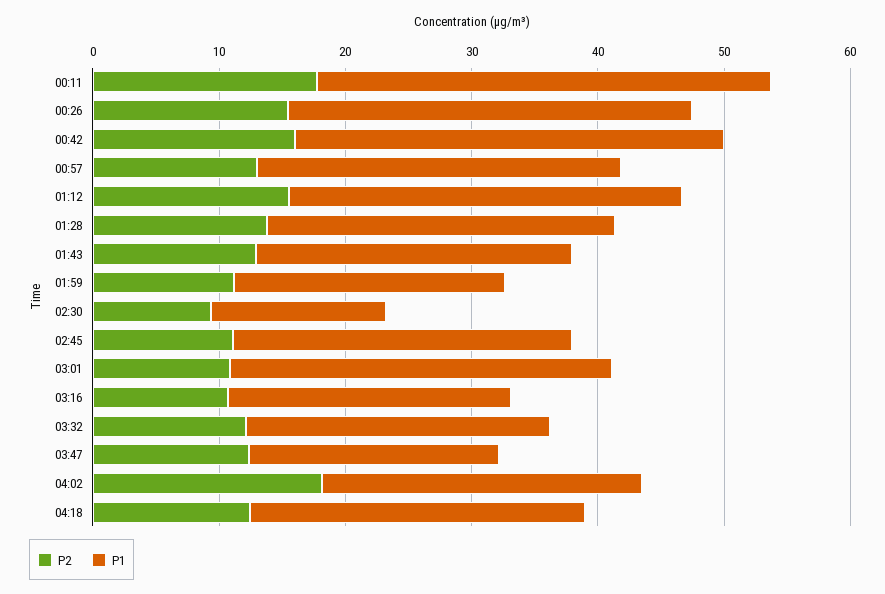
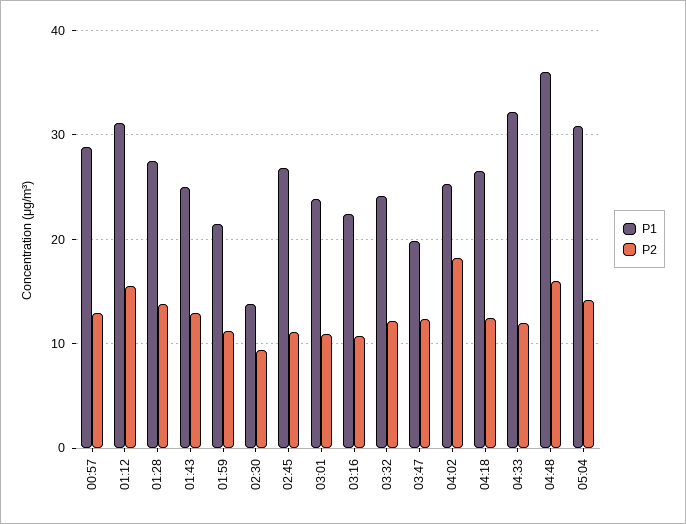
P2, 00:11: 18 -> none
P1, 00:11: 36 -> none
P2, 00:26: 16 -> none
P1, 00:26: 32 -> none
P2, 00:42: 16 -> none
P1, 00:42: 34 -> none
P1, 03:01: 30 -> 24
P1, 04:33: none -> 32
P2, 04:33: none -> 12
P1, 04:48: none -> 36
P2, 04:48: none -> 16
P1, 05:04: none -> 31
P2, 05:04: none -> 14

